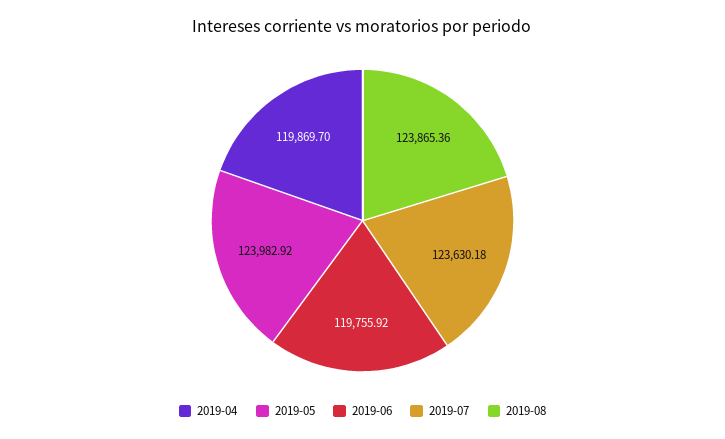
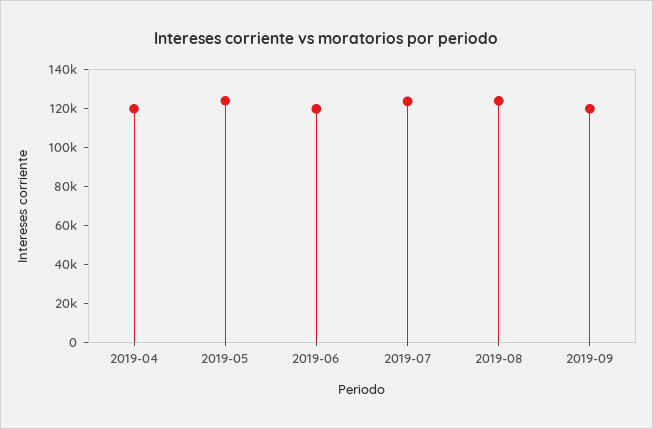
2019-09: none -> 120000

